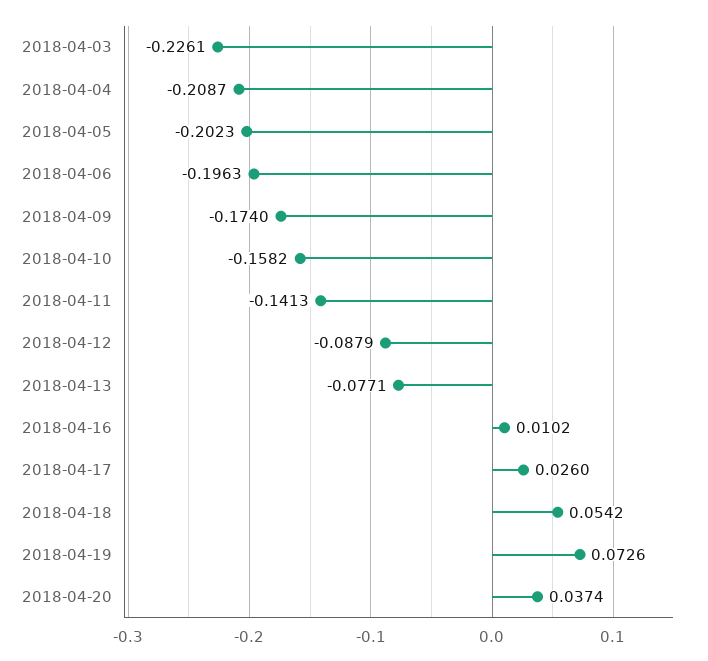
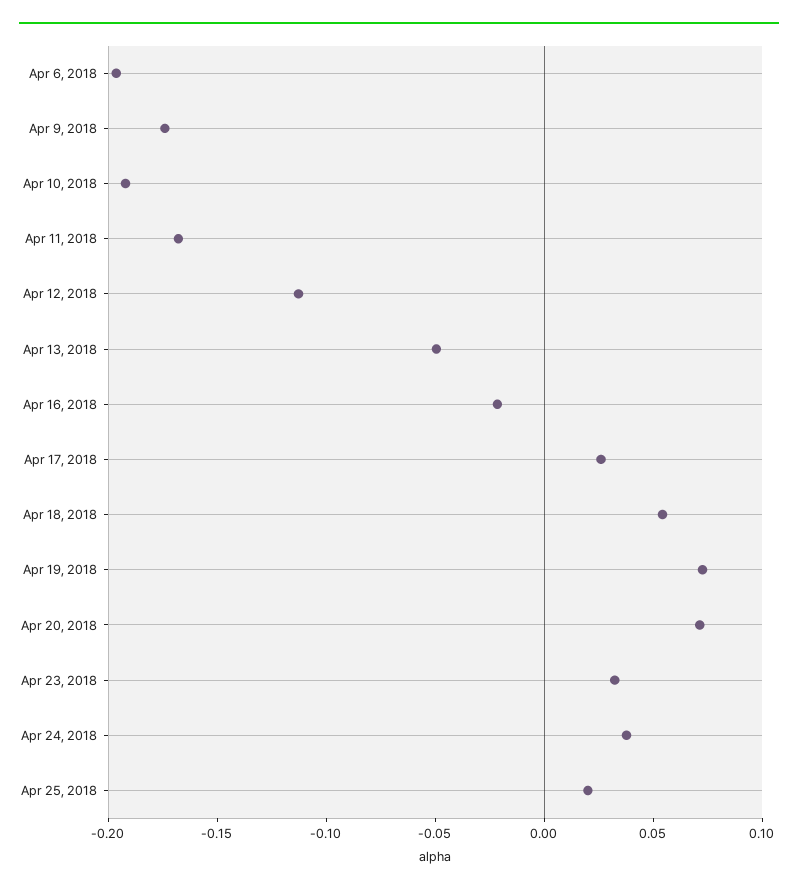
2018-04-03: -0.2261 -> none
2018-04-04: -0.2087 -> none
2018-04-05: -0.2023 -> none
2018-04-10: -0.1582 -> -0.19
2018-04-11: -0.1413 -> -0.17
2018-04-12: -0.0879 -> -0.11
2018-04-13: -0.0771 -> -0.05
2018-04-16: 0.0102 -> -0.02
2018-04-20: 0.0374 -> 0.07
Apr 23, 2018: none -> 0.03
Apr 24, 2018: none -> 0.04
Apr 25, 2018: none -> 0.02

